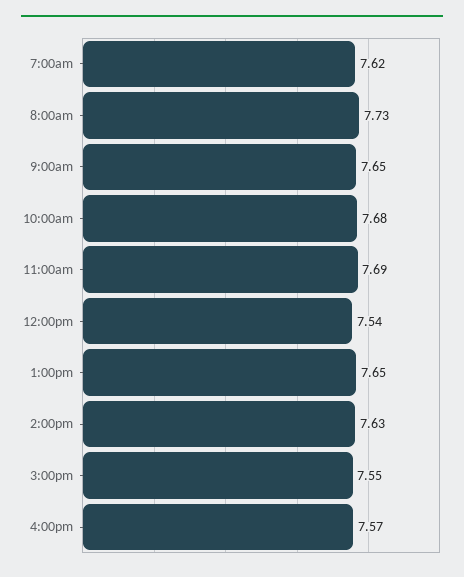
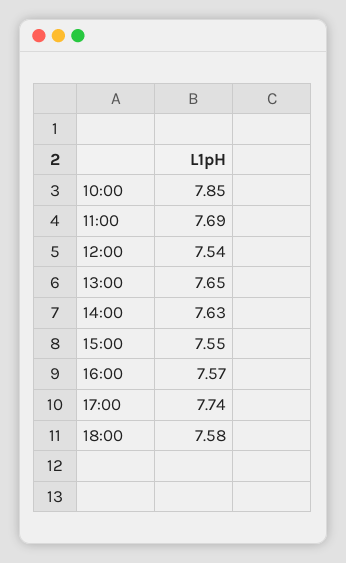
7:00am: 7.62 -> none
8:00am: 7.73 -> none
9:00am: 7.65 -> none
10:00am: 7.68 -> 7.85
17:00: none -> 7.74
18:00: none -> 7.58

